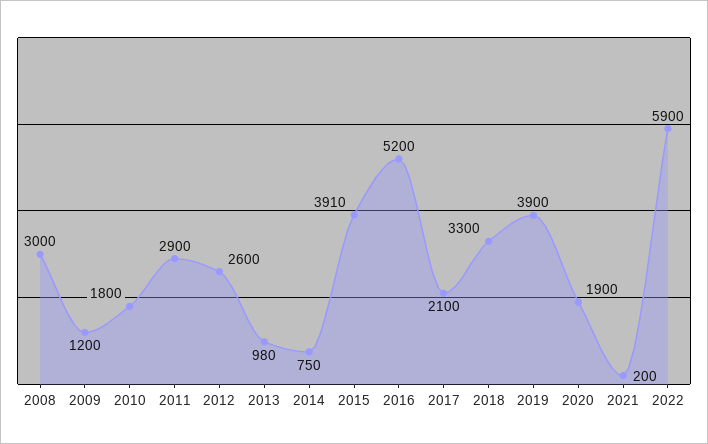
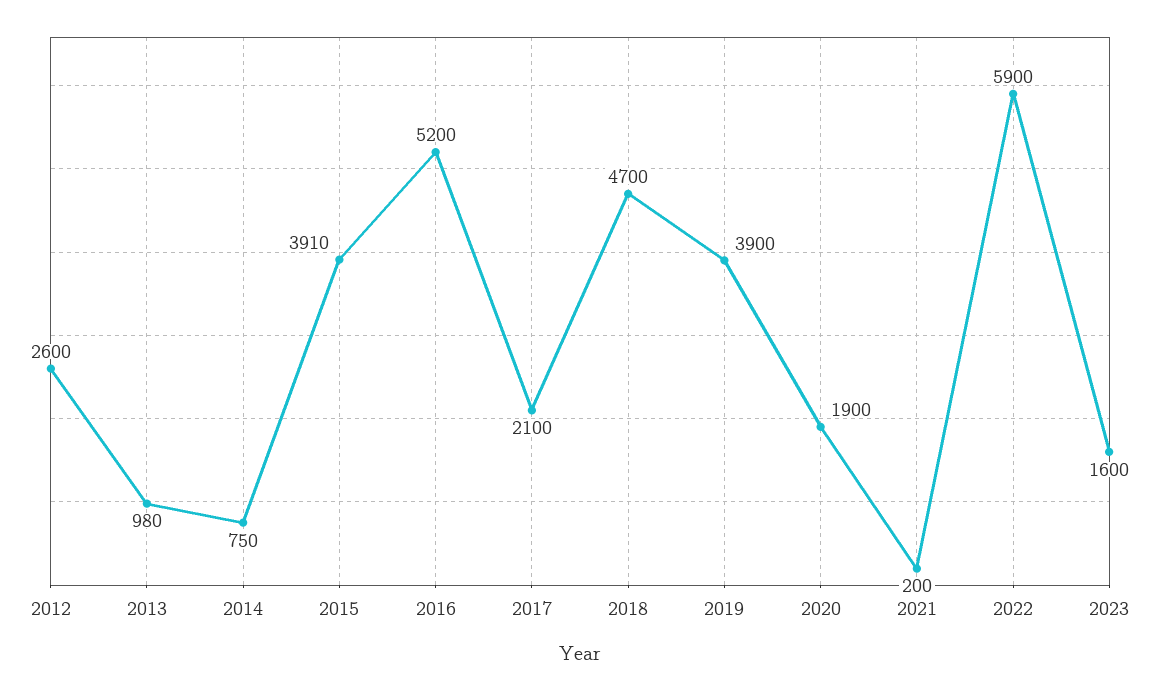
2008: 3000 -> none
2009: 1200 -> none
2010: 1800 -> none
2011: 2900 -> none
2018: 3300 -> 4700
2023: none -> 1600

